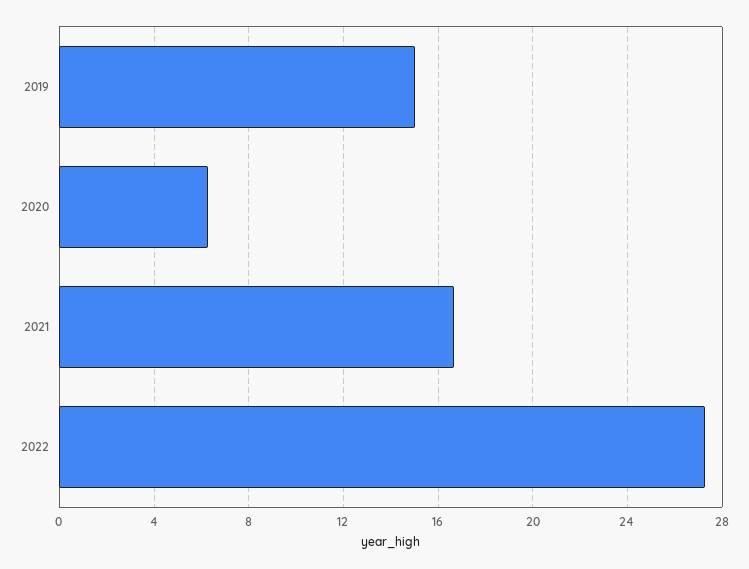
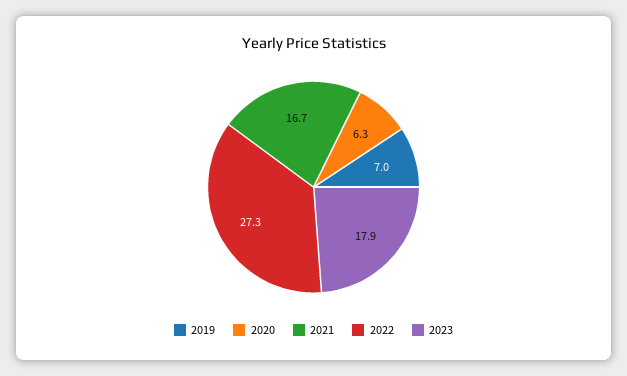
2019: 15 -> 7
2023: none -> 17.9

